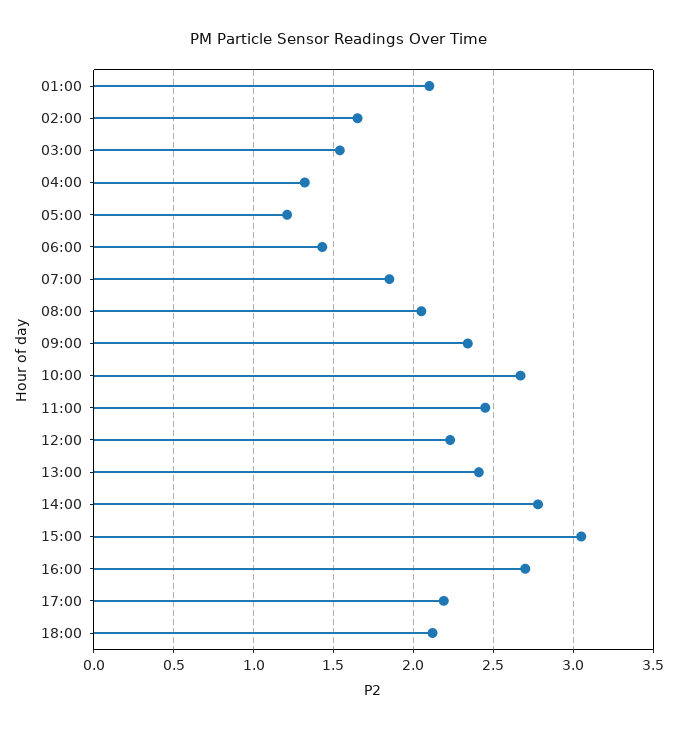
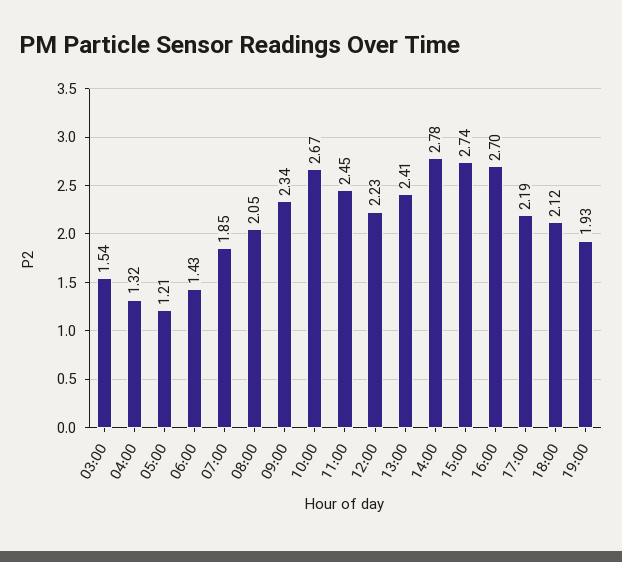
01:00: 2.1 -> none
02:00: 1.65 -> none
15:00: 3.05 -> 2.74
19:00: none -> 1.93

